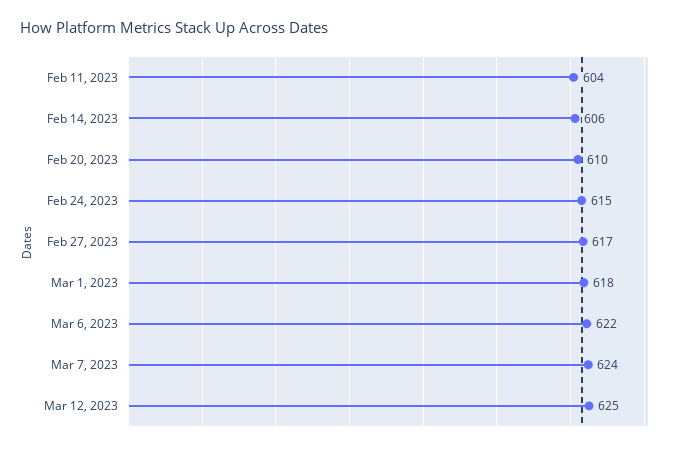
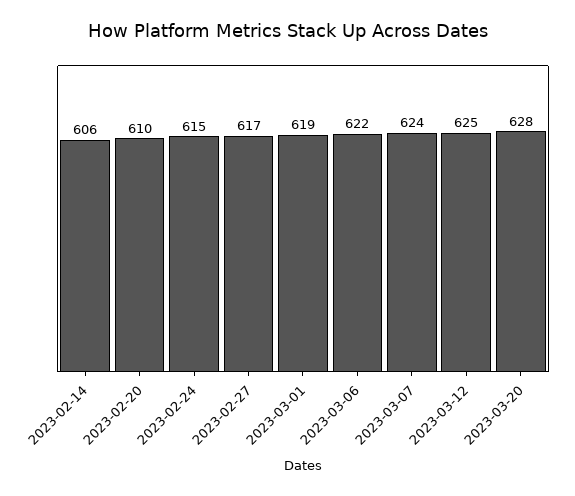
Feb 11, 2023: 604 -> none
Mar 1, 2023: 618 -> 619
2023-03-20: none -> 628

